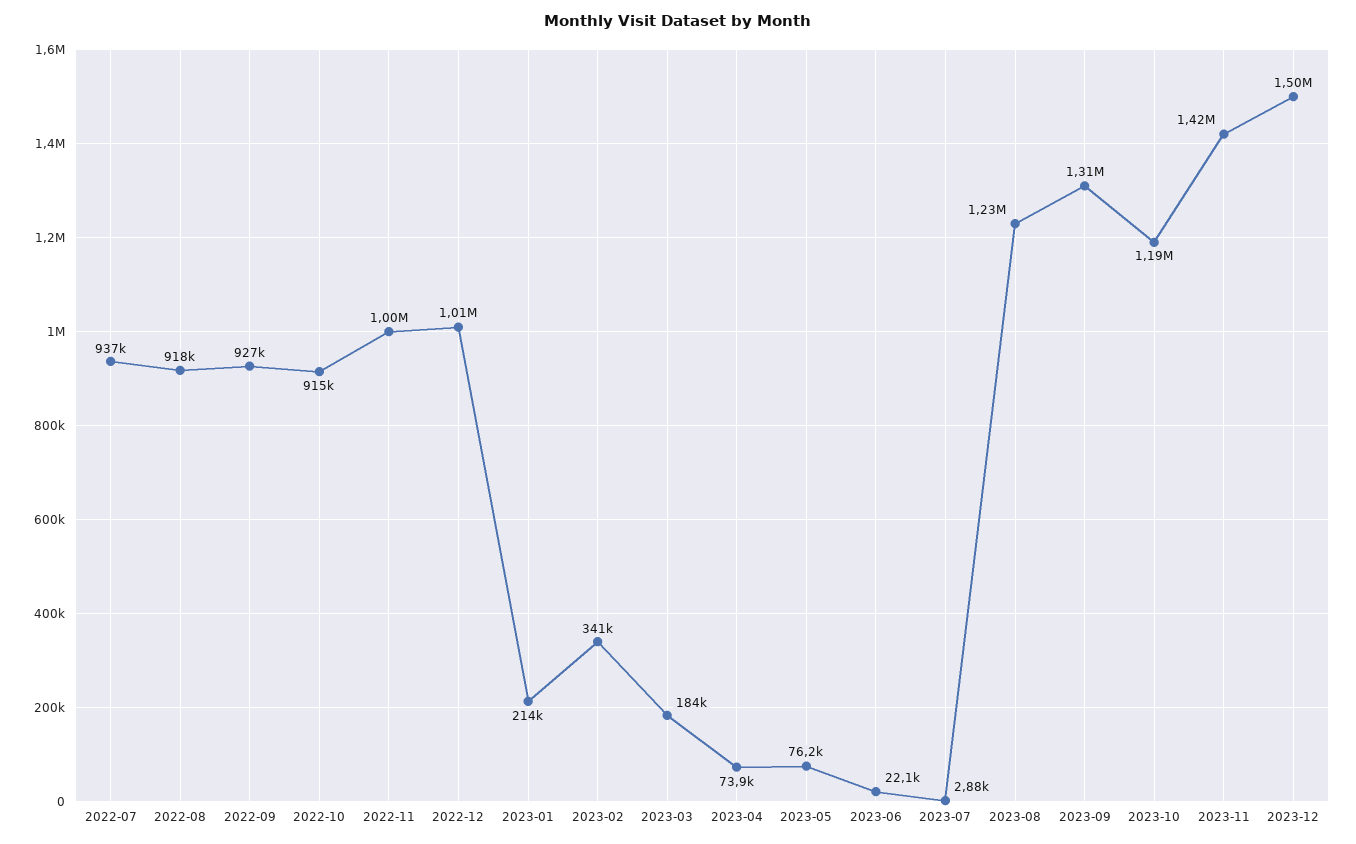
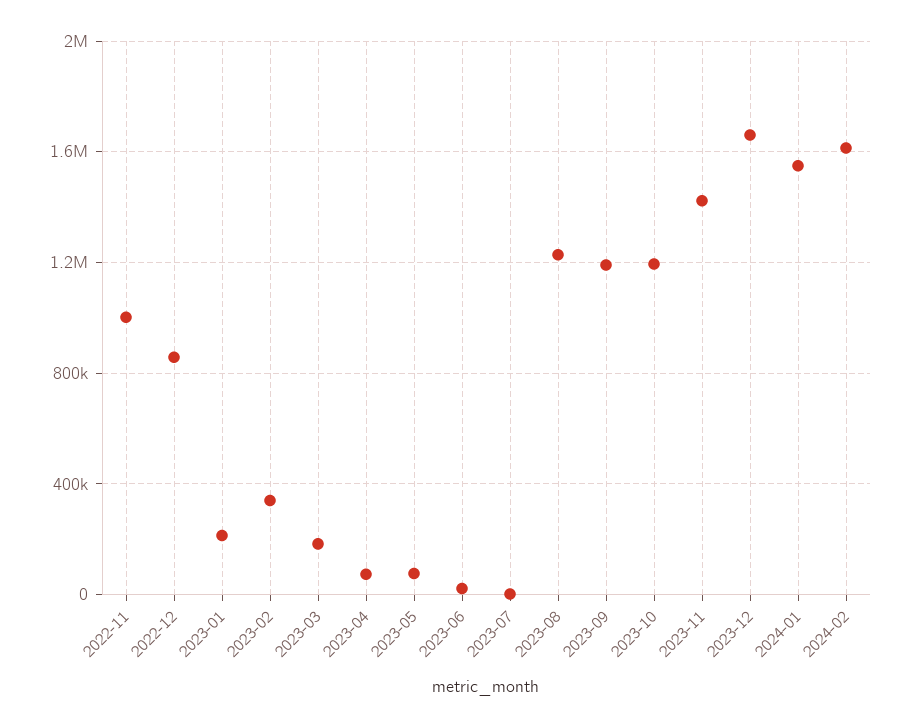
2022-07: 937000 -> none
2022-08: 918000 -> none
2022-09: 927000 -> none
2022-10: 915000 -> none
2022-12: 1010000 -> 850000
2023-09: 1310000 -> 1200000
2023-12: 1500000 -> 1650000
2024-01: none -> 1550000
2024-02: none -> 1600000

